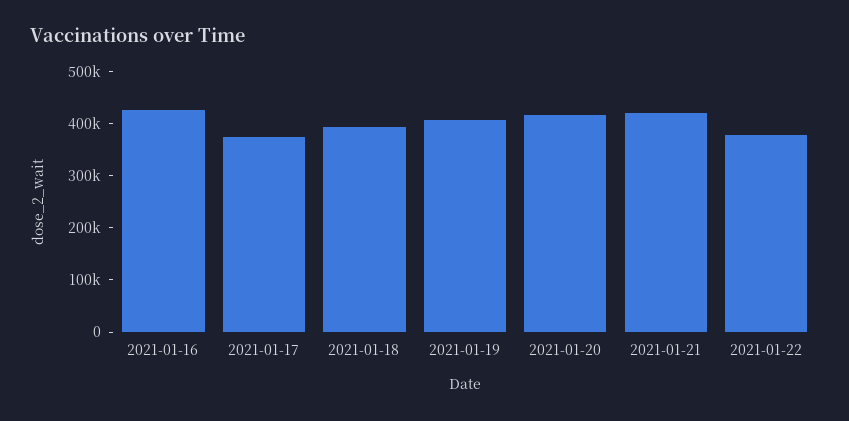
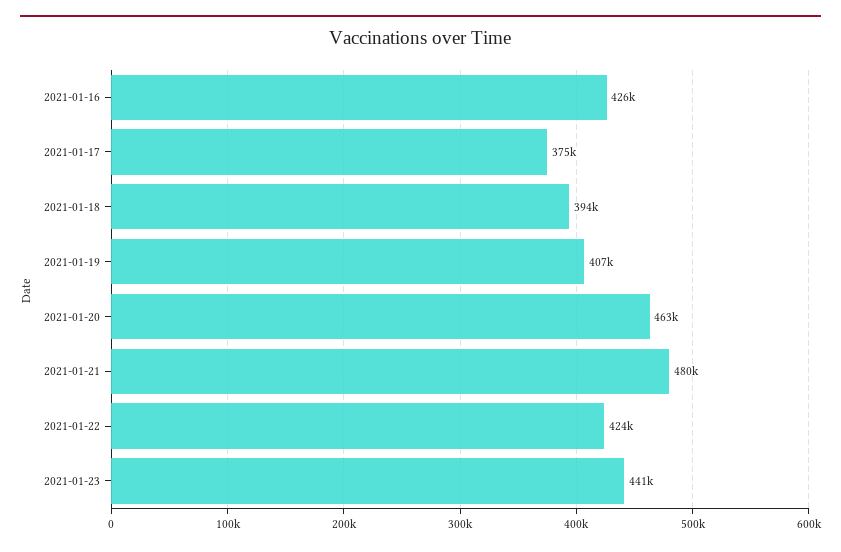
2021-01-20: 420000 -> 463000
2021-01-21: 420000 -> 480000
2021-01-22: 380000 -> 424000
2021-01-23: none -> 441000

